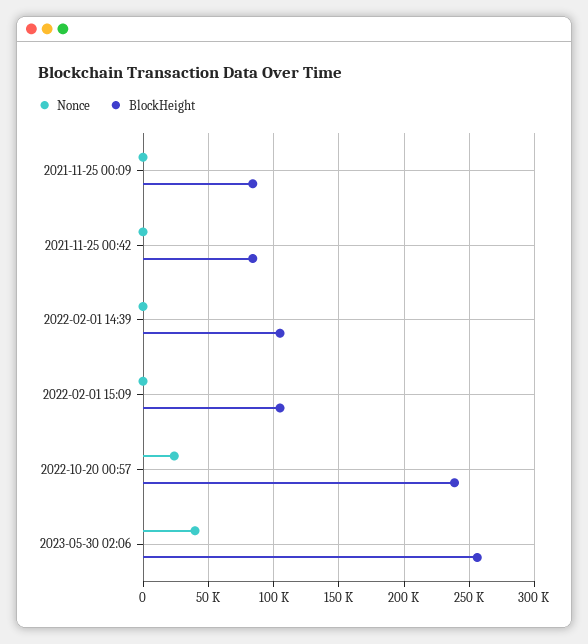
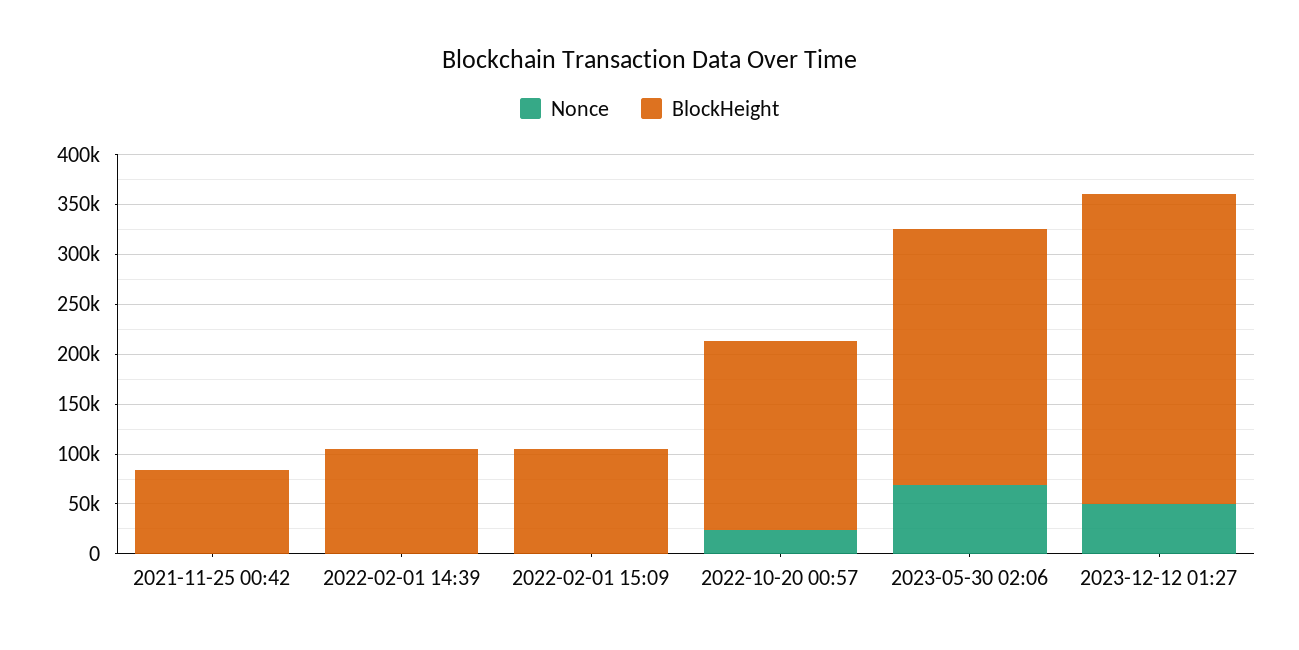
Nonce, 2021-11-25 00:09: 0 -> none
BlockHeight, 2021-11-25 00:09: 85000 -> none
BlockHeight, 2022-10-20 00:57: 240000 -> 190000
Nonce, 2023-05-30 02:06: 40000 -> 70000
Nonce, 2023-12-12 01:27: none -> 50000
BlockHeight, 2023-12-12 01:27: none -> 310000

